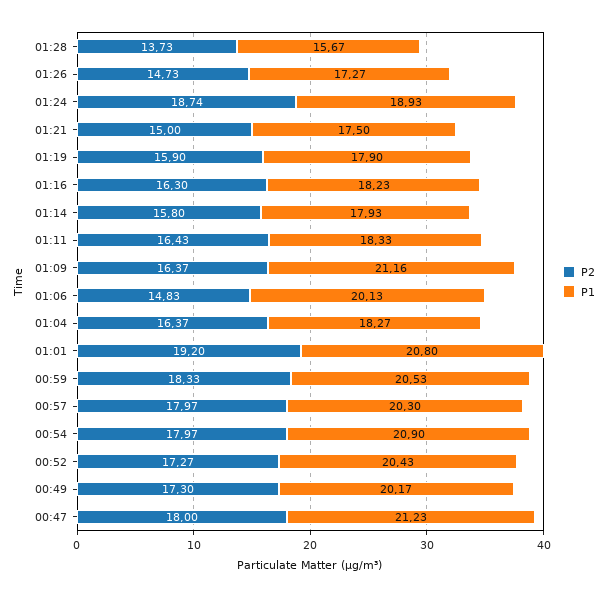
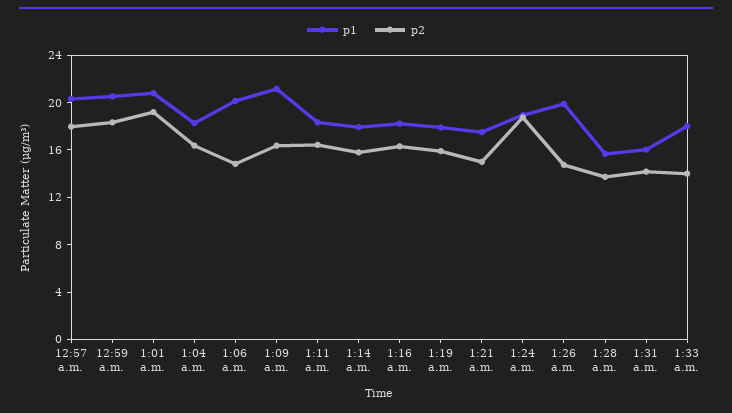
P1, 01:26: 17.27 -> 20
P2, 00:54: 17.97 -> none
P1, 00:54: 20.9 -> none
P2, 00:52: 17.27 -> none
P1, 00:52: 20.43 -> none
P2, 00:49: 17.3 -> none
P1, 00:49: 20.17 -> none
P2, 00:47: 18 -> none
P1, 00:47: 21.23 -> none
P1, 1:31 a.m.: none -> 16
P2, 1:31 a.m.: none -> 14
P1, 1:33 a.m.: none -> 18
P2, 1:33 a.m.: none -> 14

